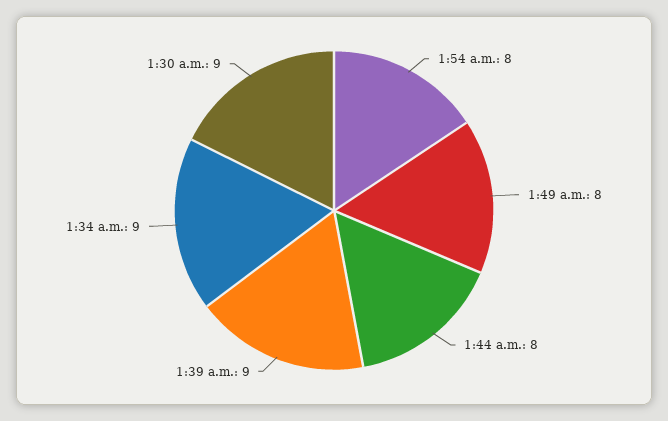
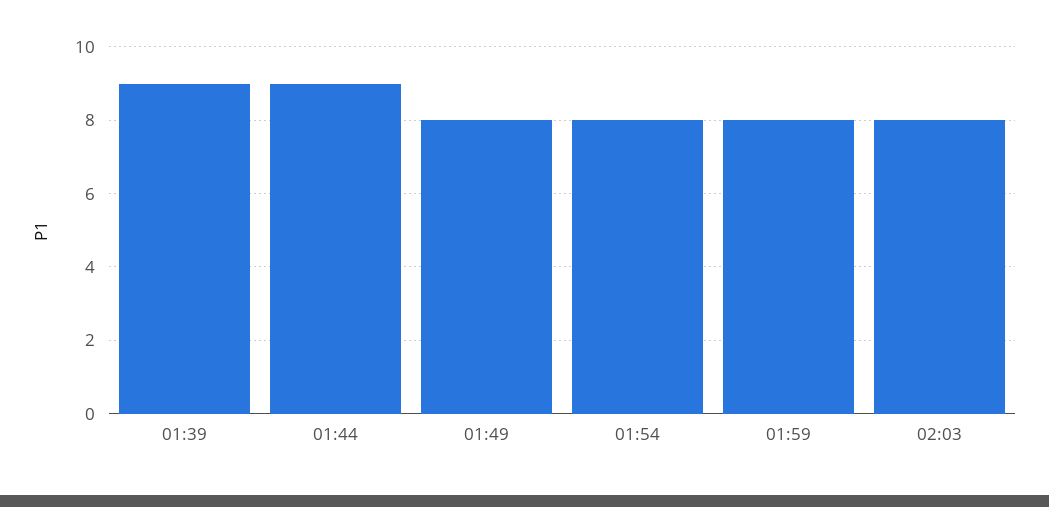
1:44 a.m.: 8 -> 9
1:34 a.m.: 9 -> none
1:30 a.m.: 9 -> none
01:59: none -> 8
02:03: none -> 8

